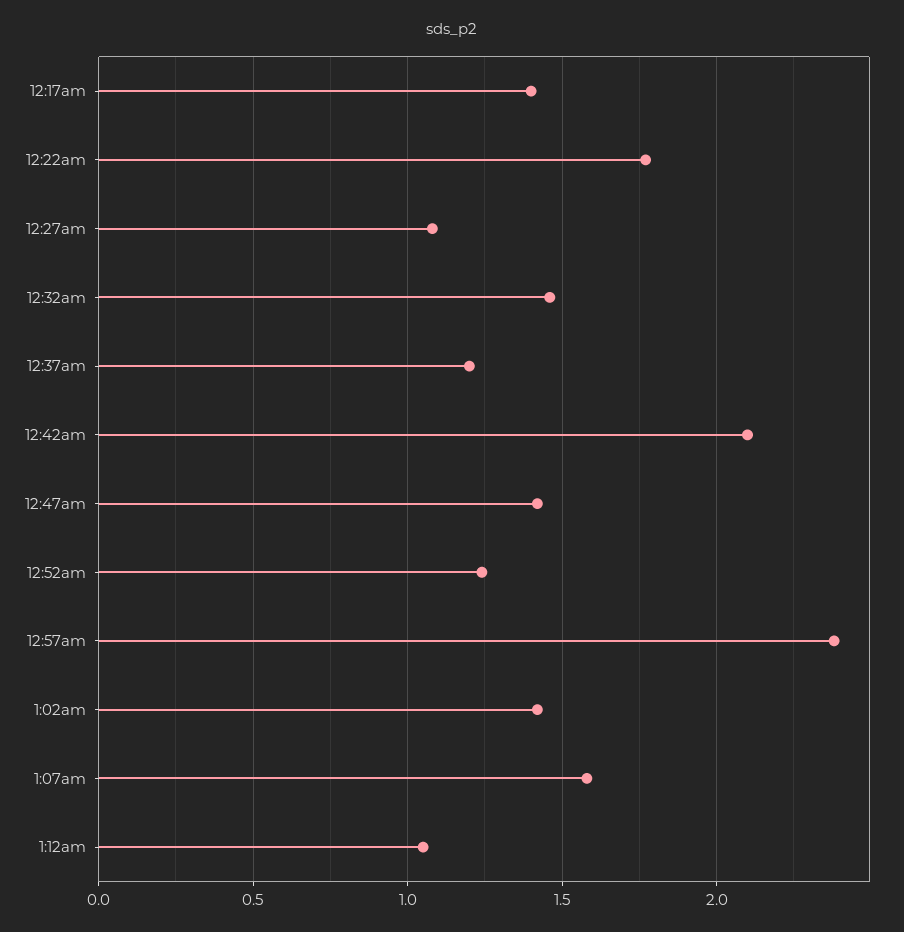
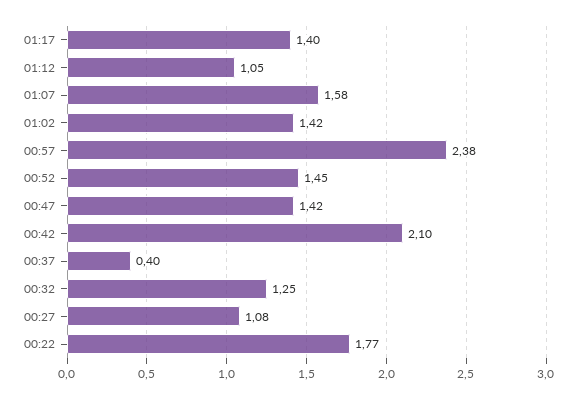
12:17am: 1.4 -> none
12:32am: 1.45 -> 1.25
12:37am: 1.2 -> 0.4
12:52am: 1.25 -> 1.45
01:17: none -> 1.4

